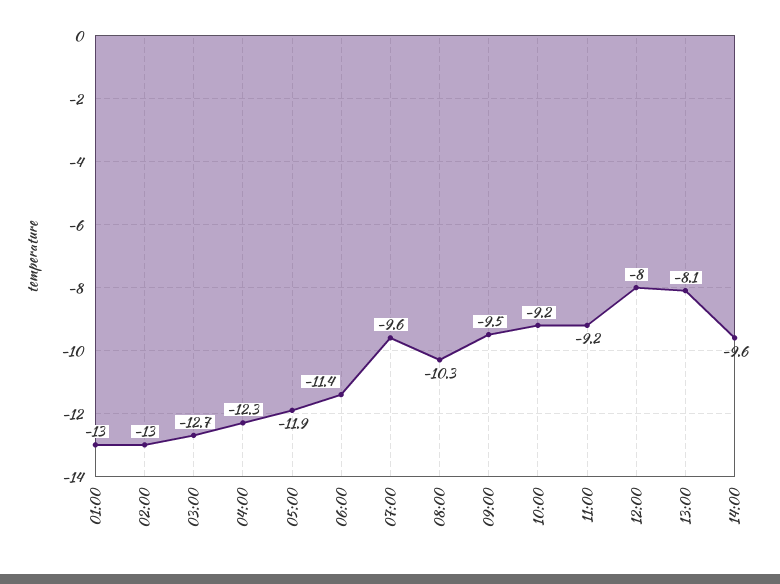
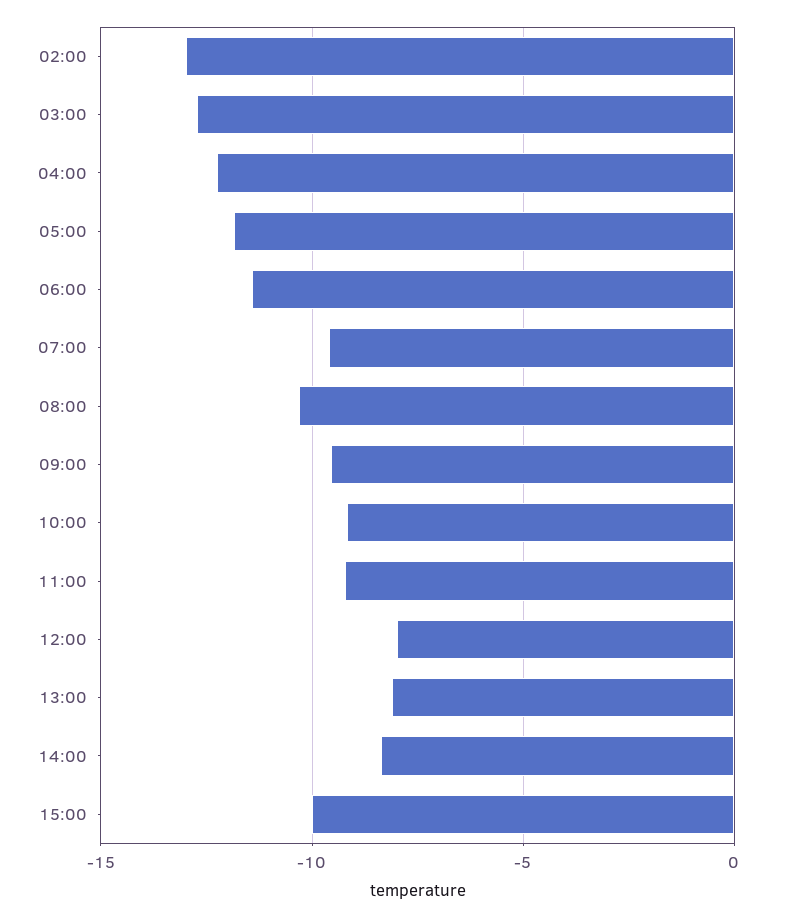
01:00: -13 -> none
14:00: -9.6 -> -8.5
15:00: none -> -10

